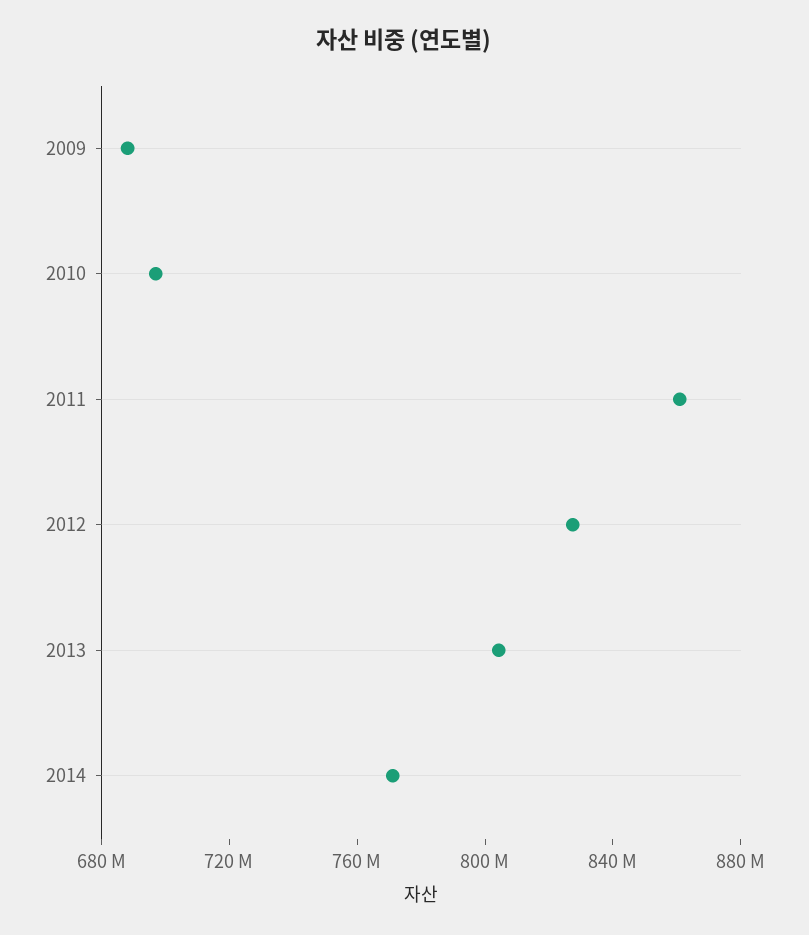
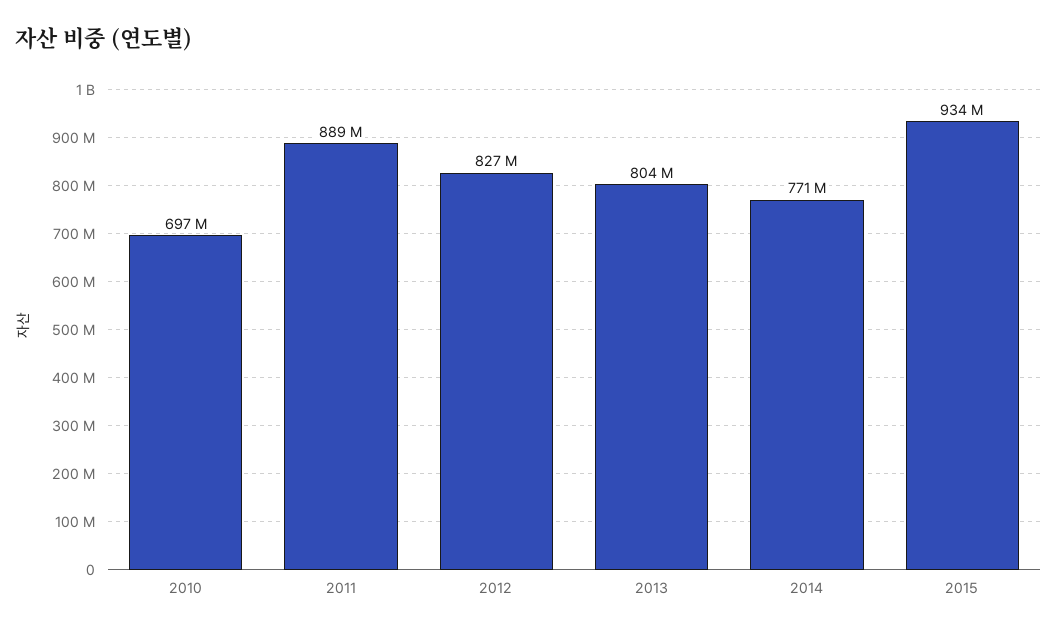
2009: 690000000 -> none
2011: 860000000 -> 889000000
2015: none -> 934000000

